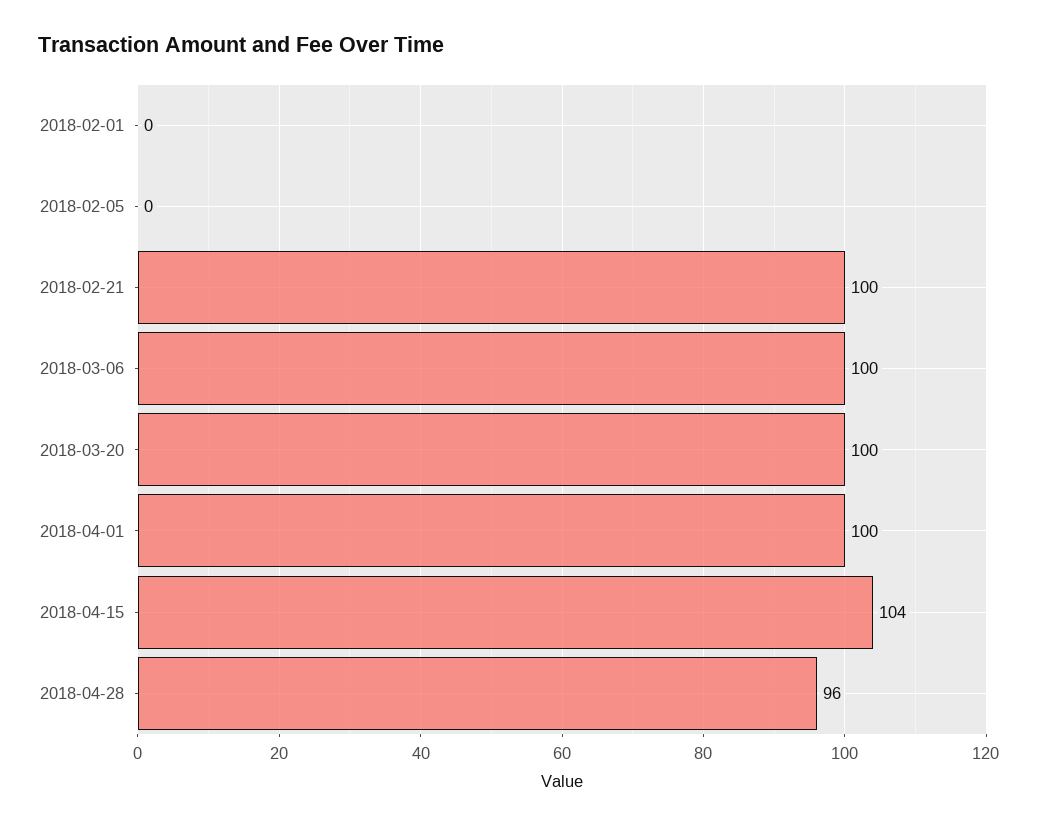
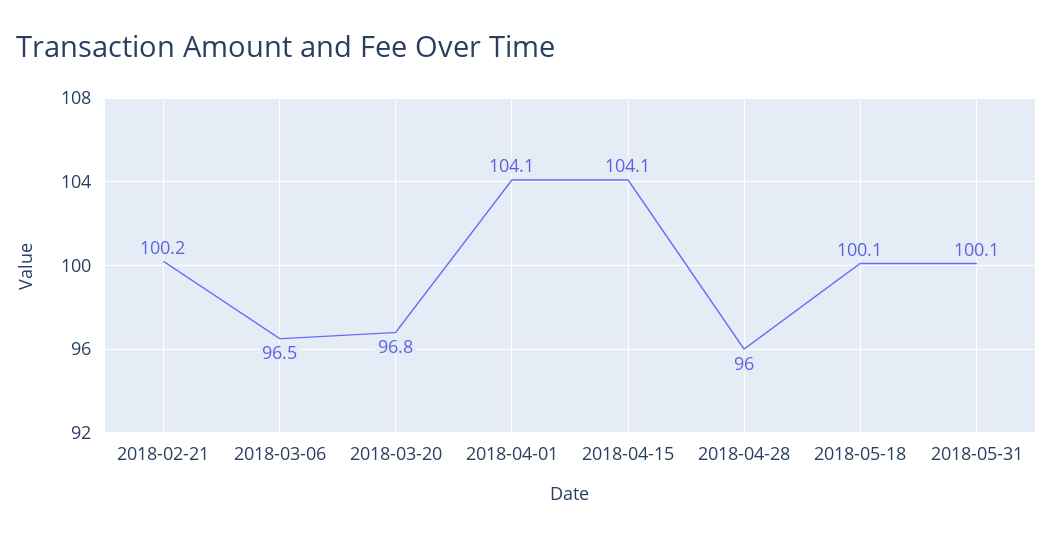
2018-02-01: 0 -> none
2018-02-05: 0 -> none
2018-03-06: 100 -> 96.5
2018-03-20: 100 -> 96.8
2018-04-01: 100 -> 104.1
2018-05-18: none -> 100.1
2018-05-31: none -> 100.1

